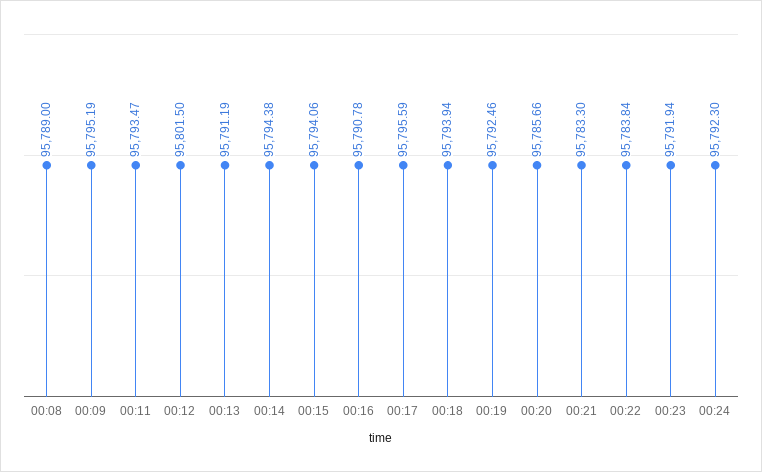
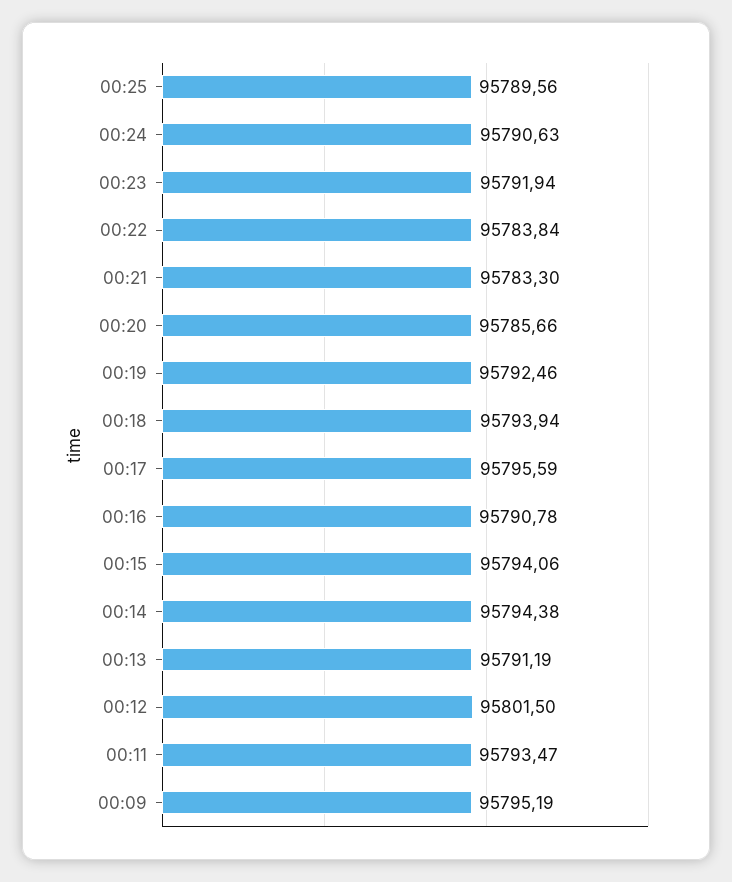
00:08: 95789 -> none
00:24: 95792.3 -> 95790.63
00:25: none -> 95789.56

